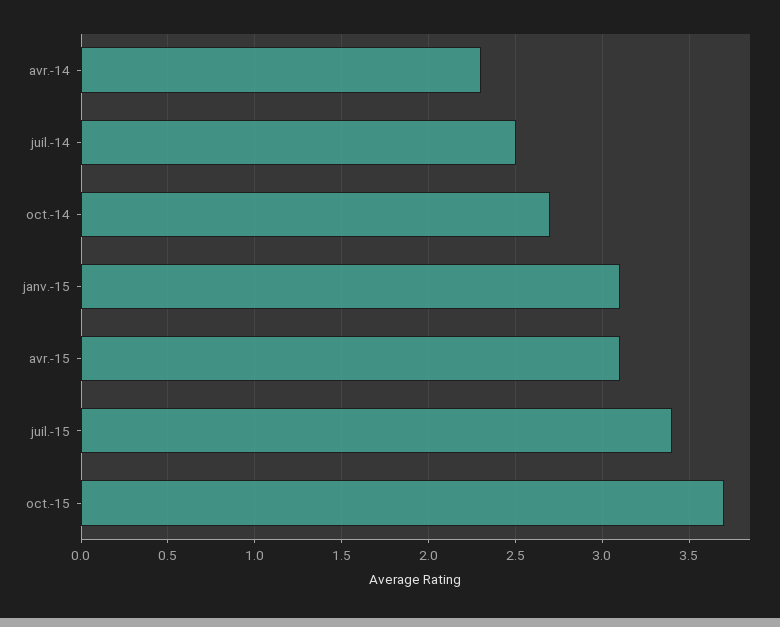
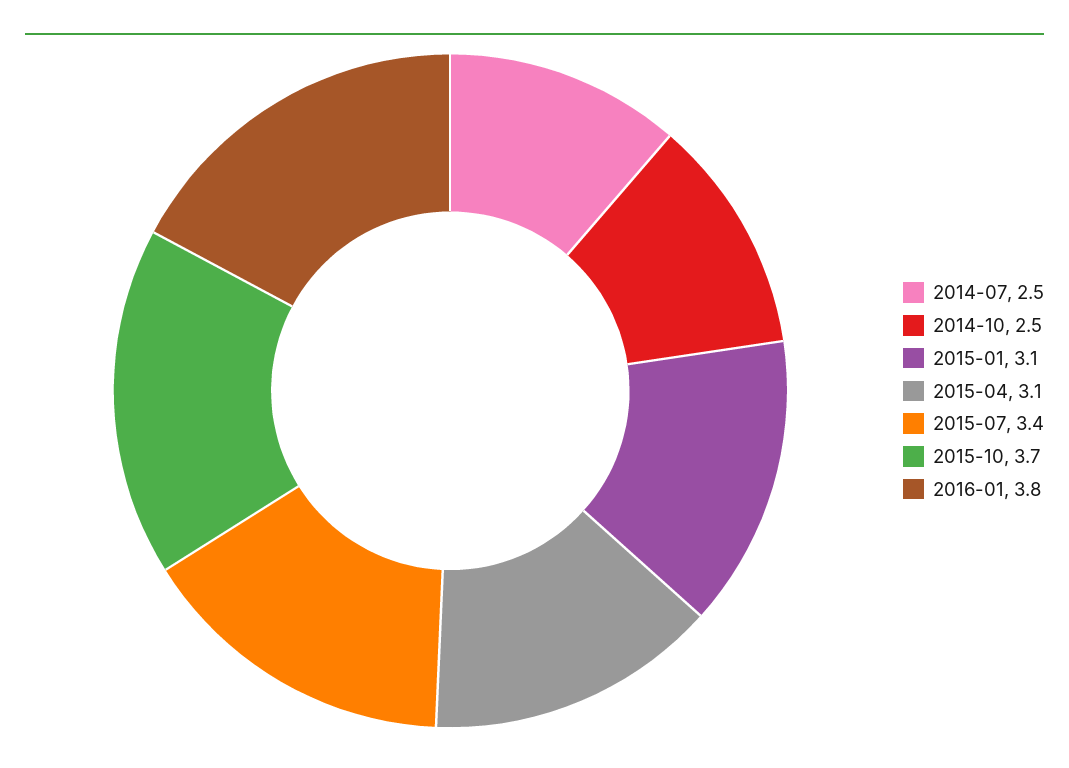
avr.-14: 2.3 -> none
oct.-14: 2.7 -> 2.5
2016-01: none -> 3.8

